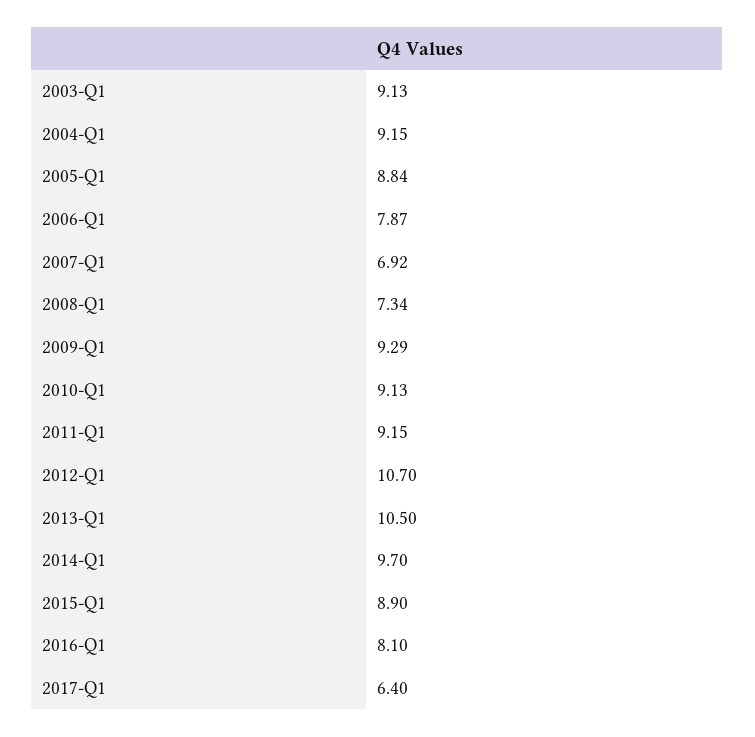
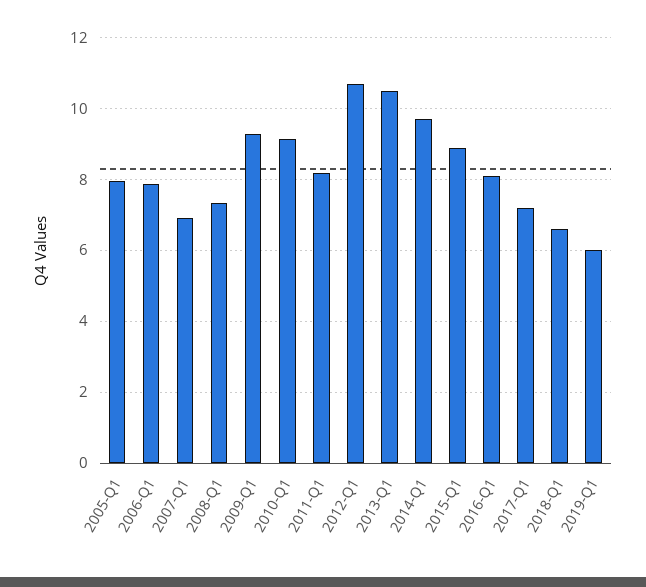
2003-Q1: 9.13 -> none
2004-Q1: 9.15 -> none
2005-Q1: 8.84 -> 8
2011-Q1: 9.15 -> 8.2
2017-Q1: 6.4 -> 7.2
2018-Q1: none -> 6.6
2019-Q1: none -> 6

